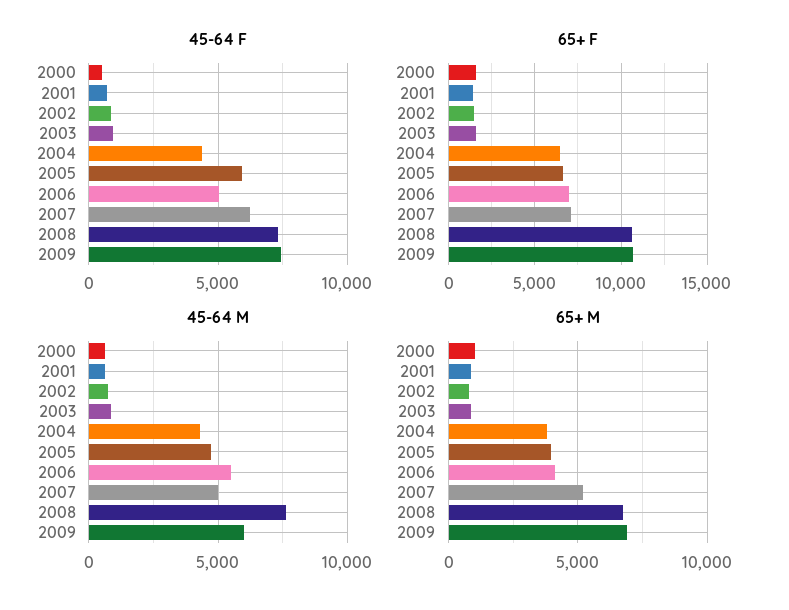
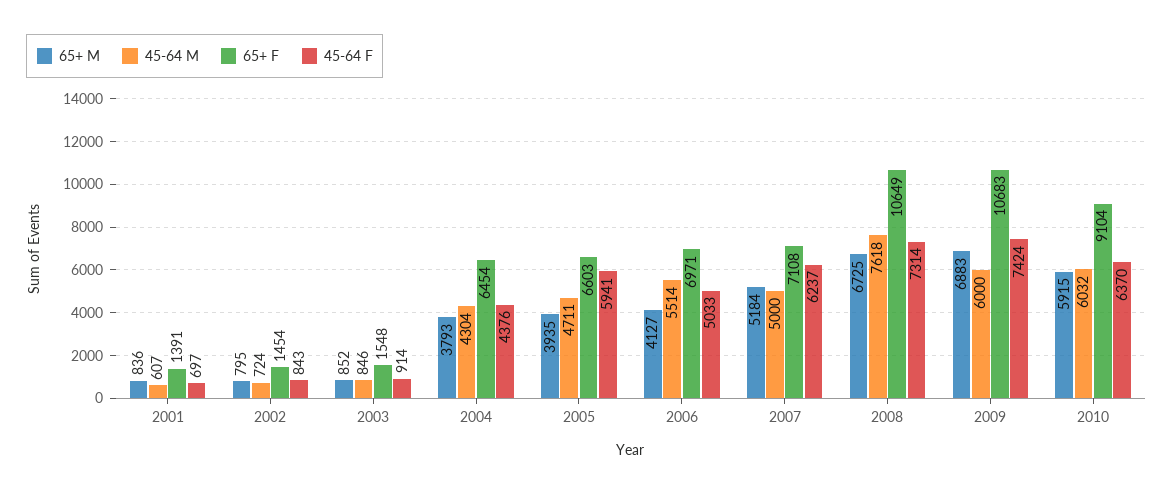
45-64 F, 2000: 500 -> none
65+ F, 2000: 1500 -> none
45-64 M, 2000: 500 -> none
65+ M, 2000: 1000 -> none
65+ M, 2010: none -> 5915
45-64 M, 2010: none -> 6032
65+ F, 2010: none -> 9104
45-64 F, 2010: none -> 6370

